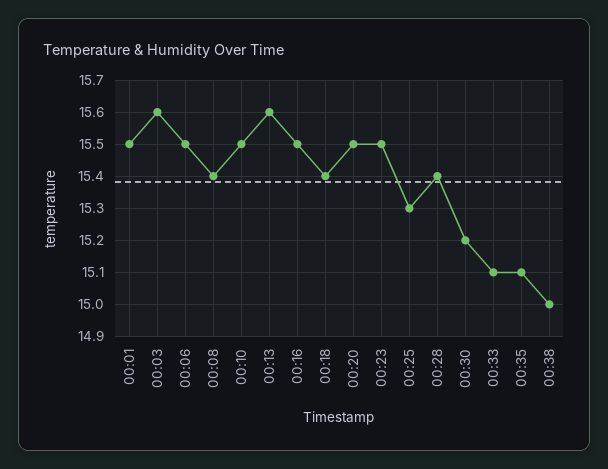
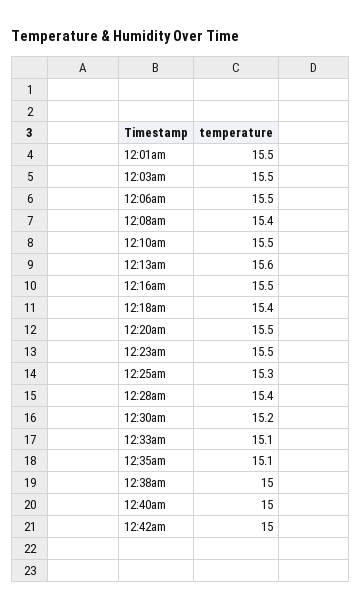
00:03: 15.6 -> 15.5
12:40am: none -> 15
12:42am: none -> 15

